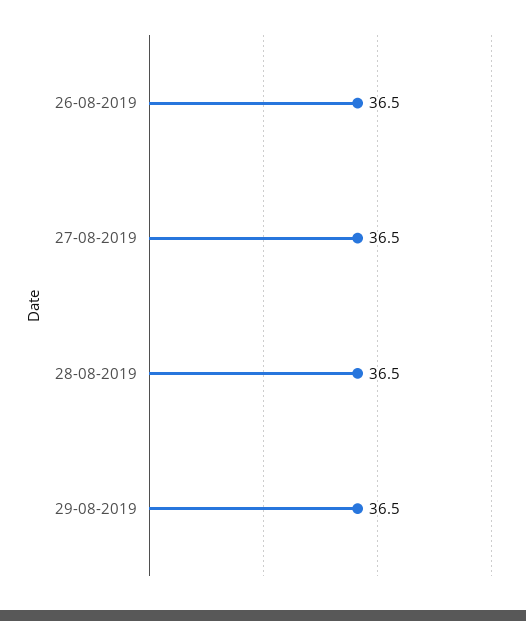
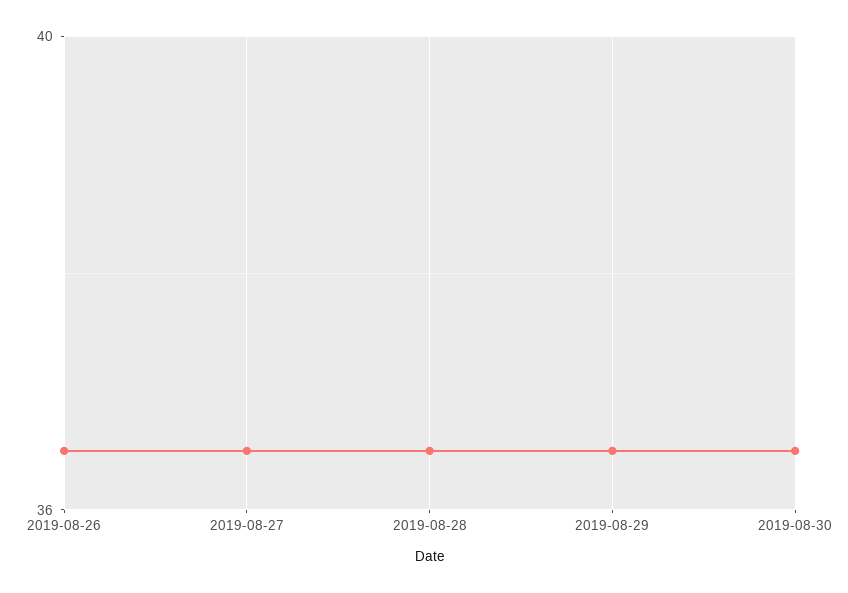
2019-08-30: none -> 36.5

